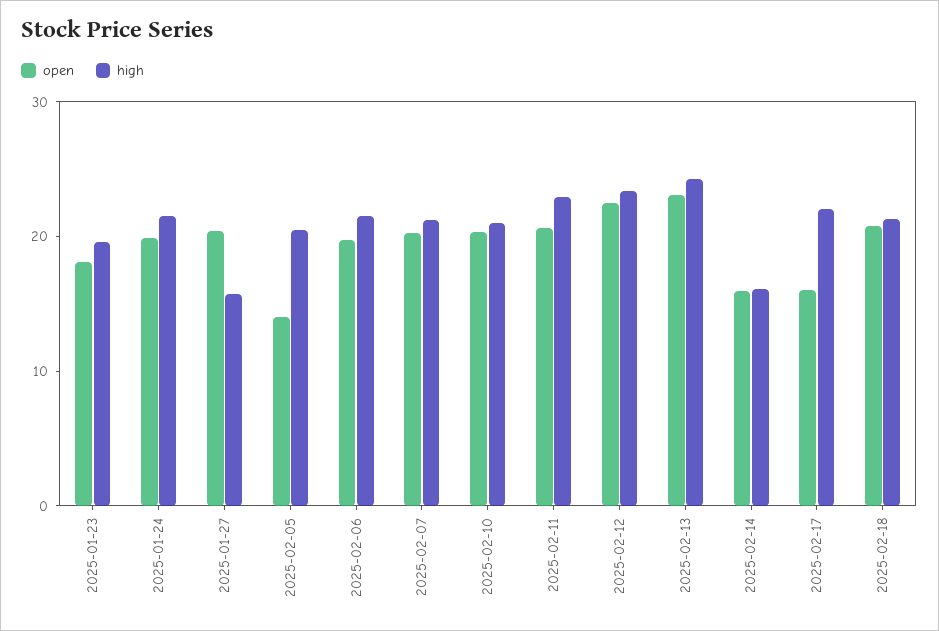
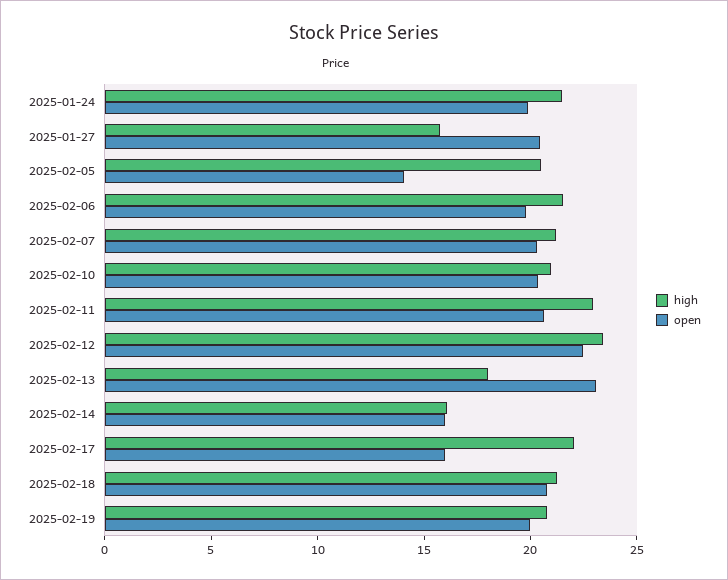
open, 2025-01-23: 18 -> none
high, 2025-01-23: 20 -> none
high, 2025-02-13: 24 -> 18
high, 2025-02-19: none -> 21
open, 2025-02-19: none -> 20

